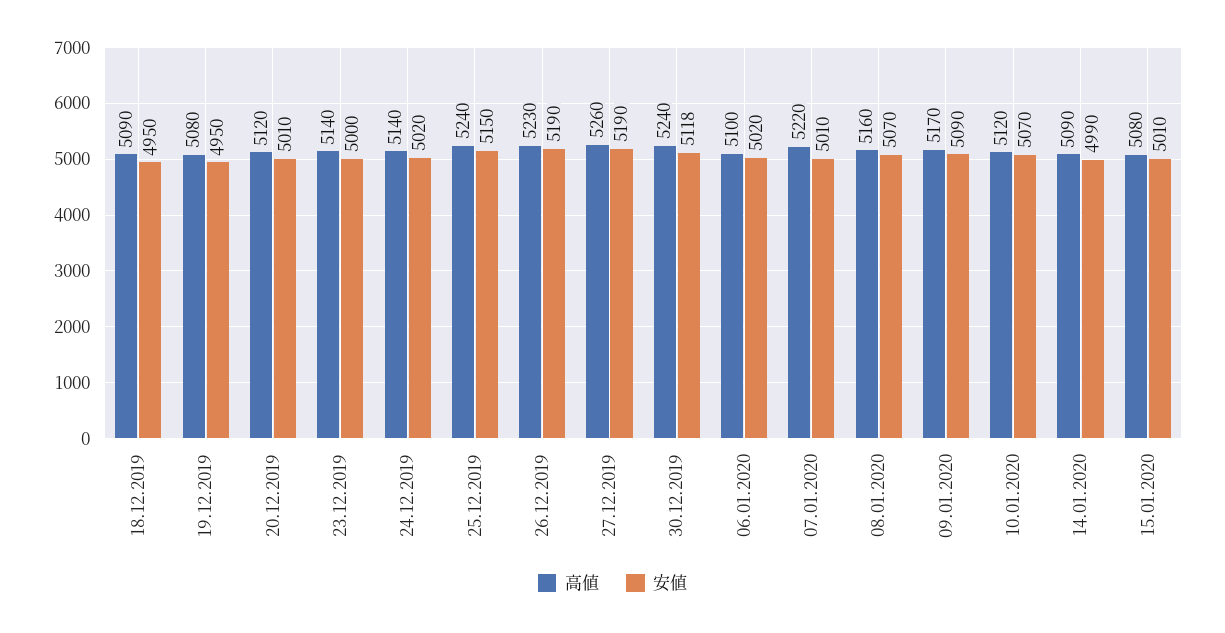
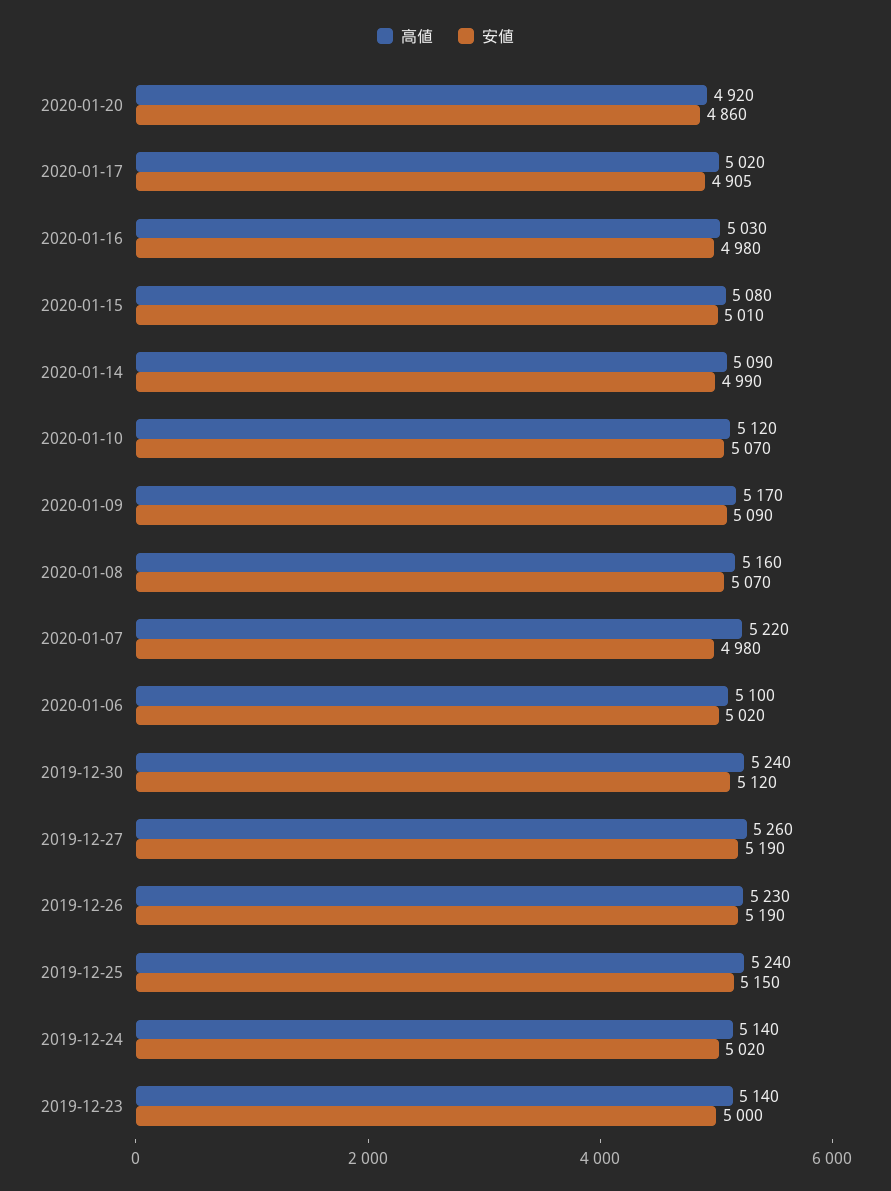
高値, 18.12.2019: 5090 -> none
安値, 18.12.2019: 4950 -> none
高値, 19.12.2019: 5080 -> none
安値, 19.12.2019: 4950 -> none
高値, 20.12.2019: 5120 -> none
安値, 20.12.2019: 5010 -> none
安値, 30.12.2019: 5118 -> 5120
安値, 07.01.2020: 5010 -> 4980
高値, 2020-01-20: none -> 4920
安値, 2020-01-20: none -> 4860
高値, 2020-01-17: none -> 5020
安値, 2020-01-17: none -> 4905
高値, 2020-01-16: none -> 5030
安値, 2020-01-16: none -> 4980

